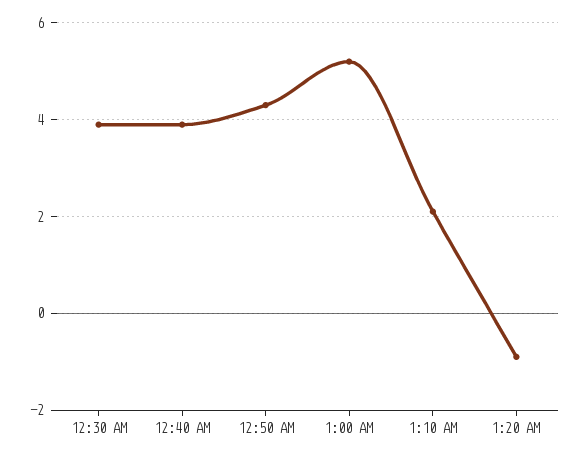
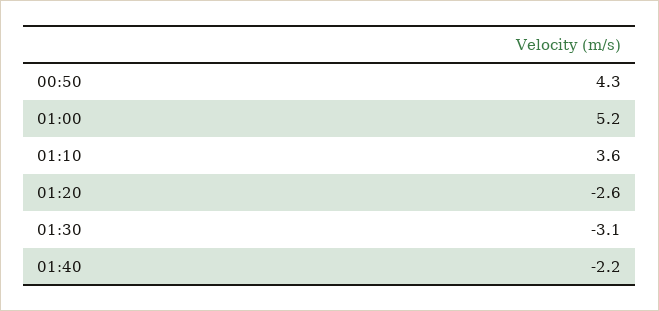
12:30 AM: 4 -> none
12:40 AM: 4 -> none
1:10 AM: 2 -> 3.6
1:20 AM: -1 -> -2.6
01:30: none -> -3.1
01:40: none -> -2.2

